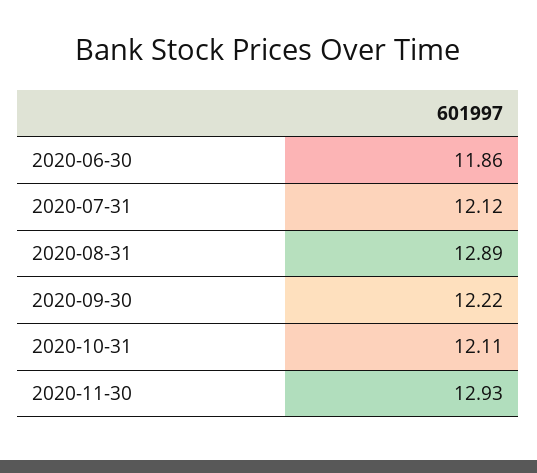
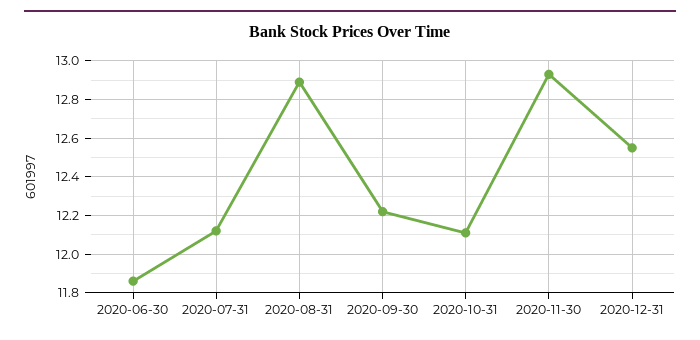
2020-12-31: none -> 12.55

